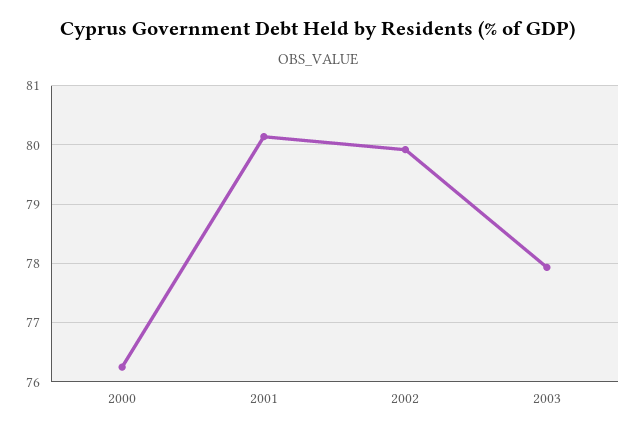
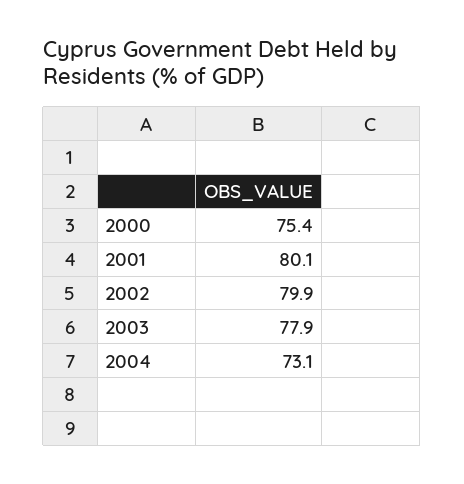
2000: 76.2 -> 75.4
2004: none -> 73.1

